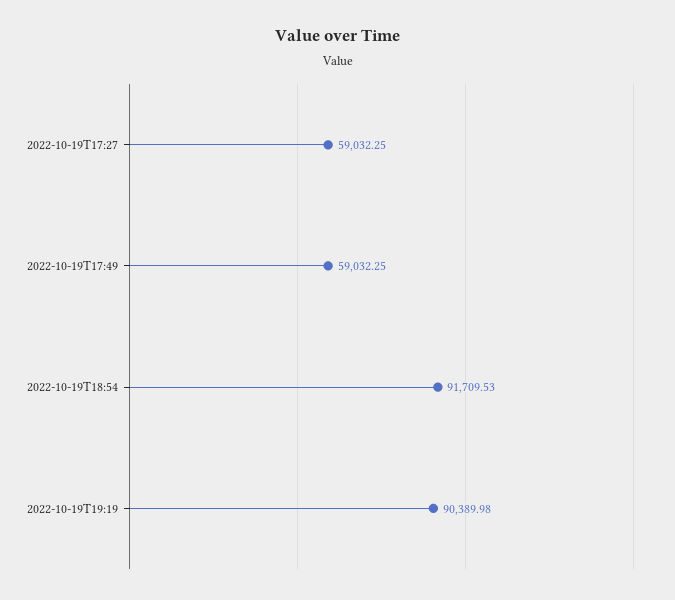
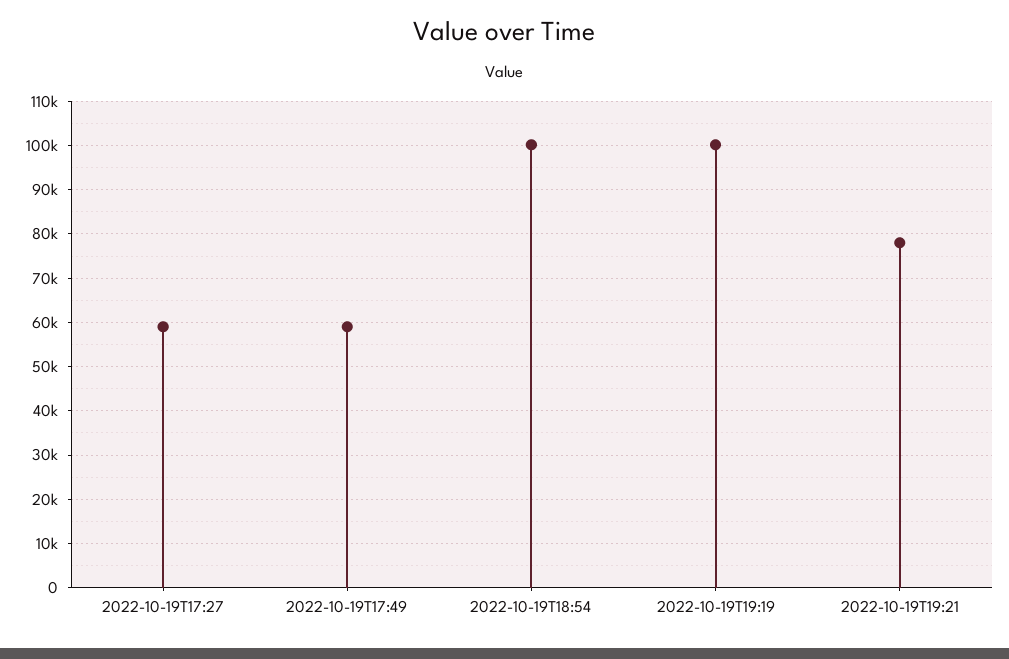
2022-10-19T18:54: 91709.53 -> 100000
2022-10-19T19:19: 90389.98 -> 100000
2022-10-19T19:21: none -> 78000

